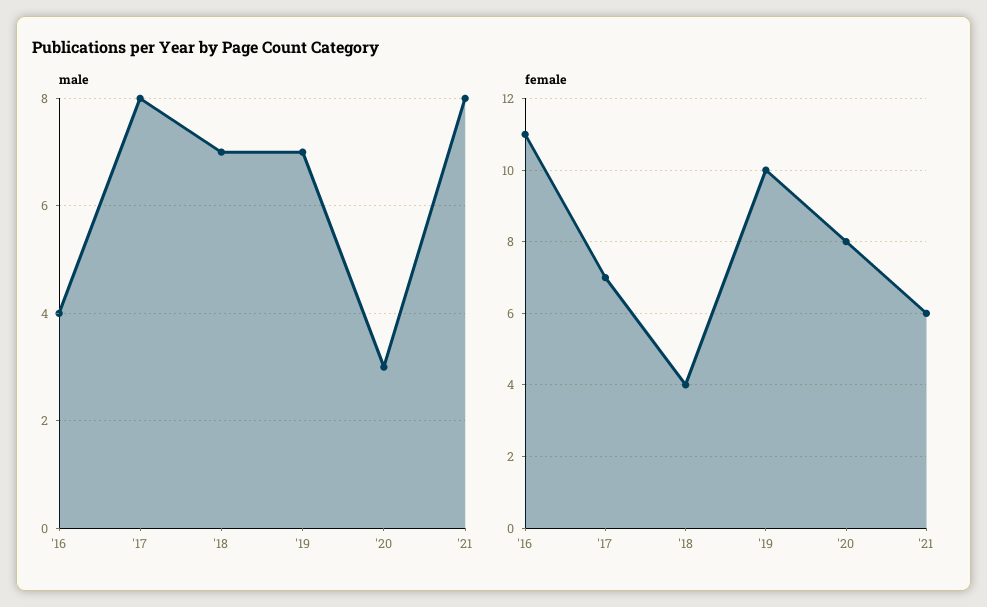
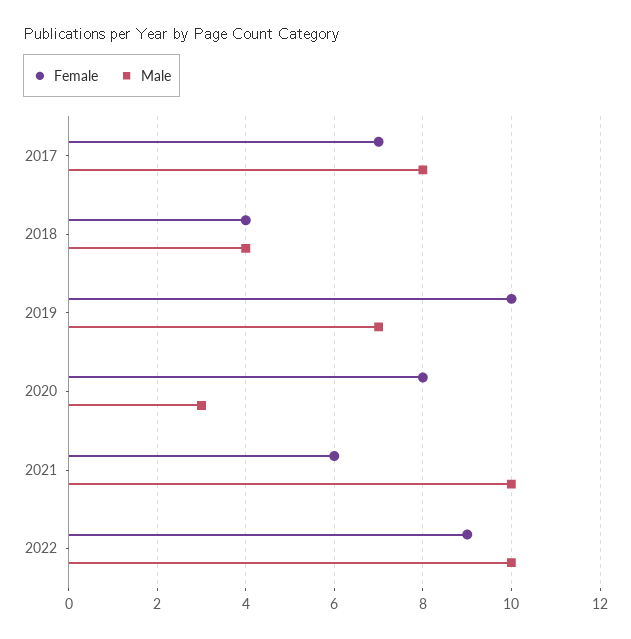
male, '16: 4 -> none
male, '18: 7 -> 4
male, '21: 8 -> 10
female, '16: 11 -> none
female, 2022: none -> 9
male, 2022: none -> 10

